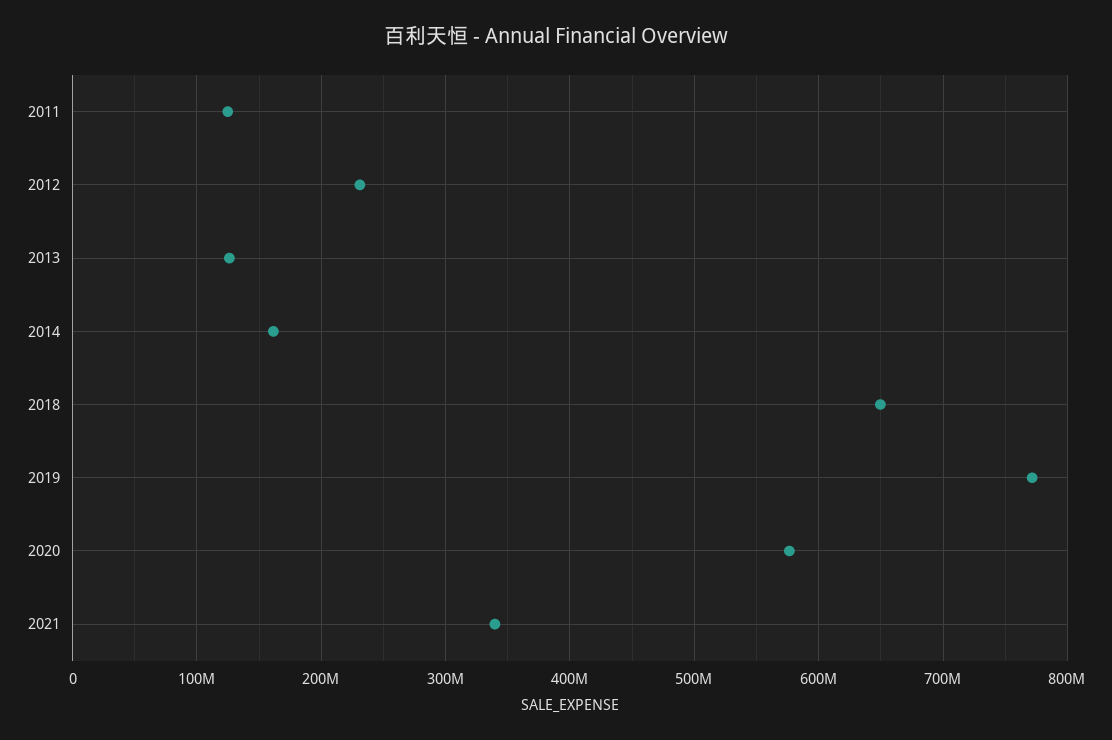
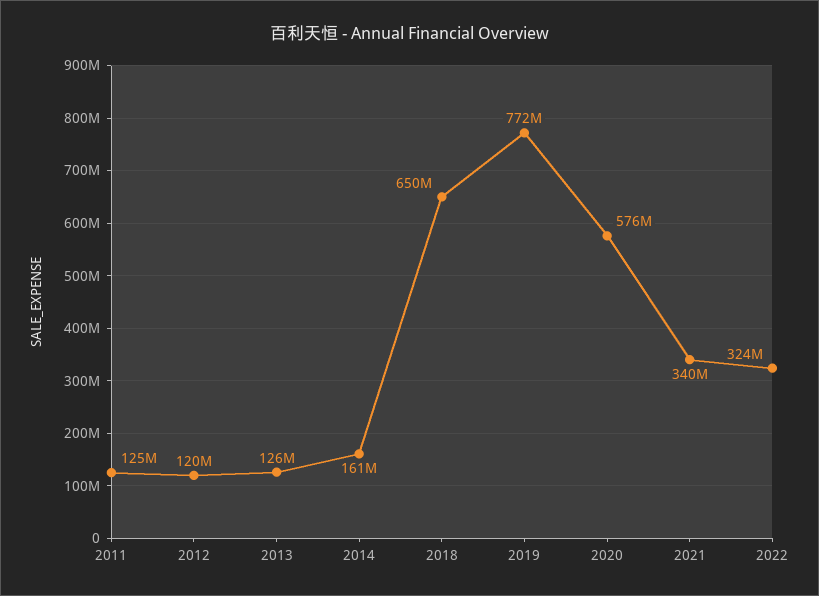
2012: 230000000 -> 120000000
2022: none -> 324000000

